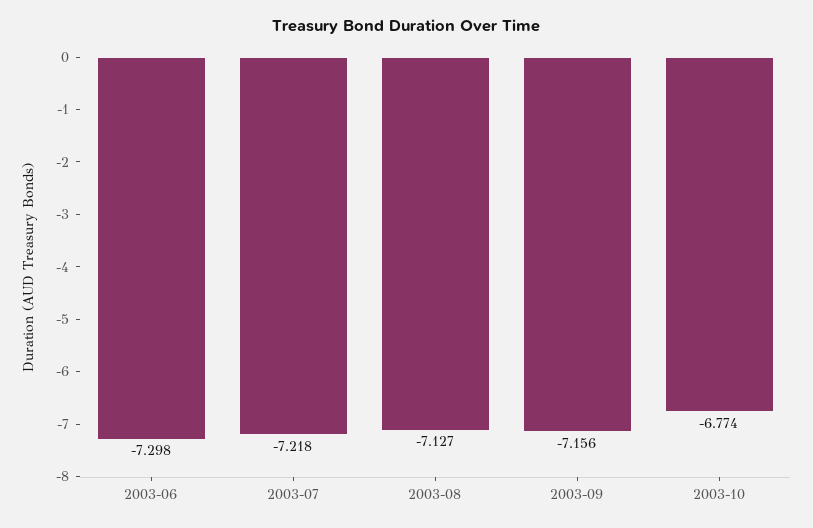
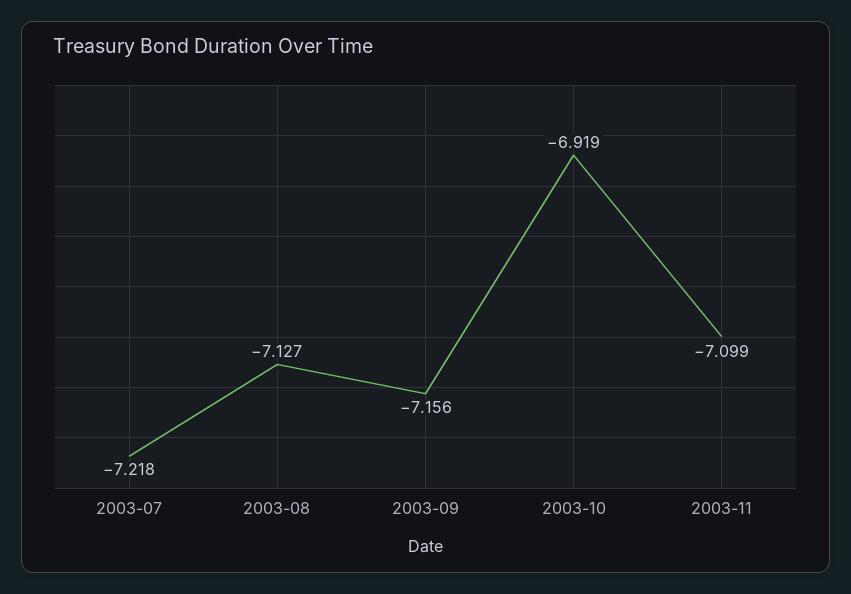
2003-06: -7.298 -> none
2003-10: -6.774 -> -6.919
2003-11: none -> -7.099

